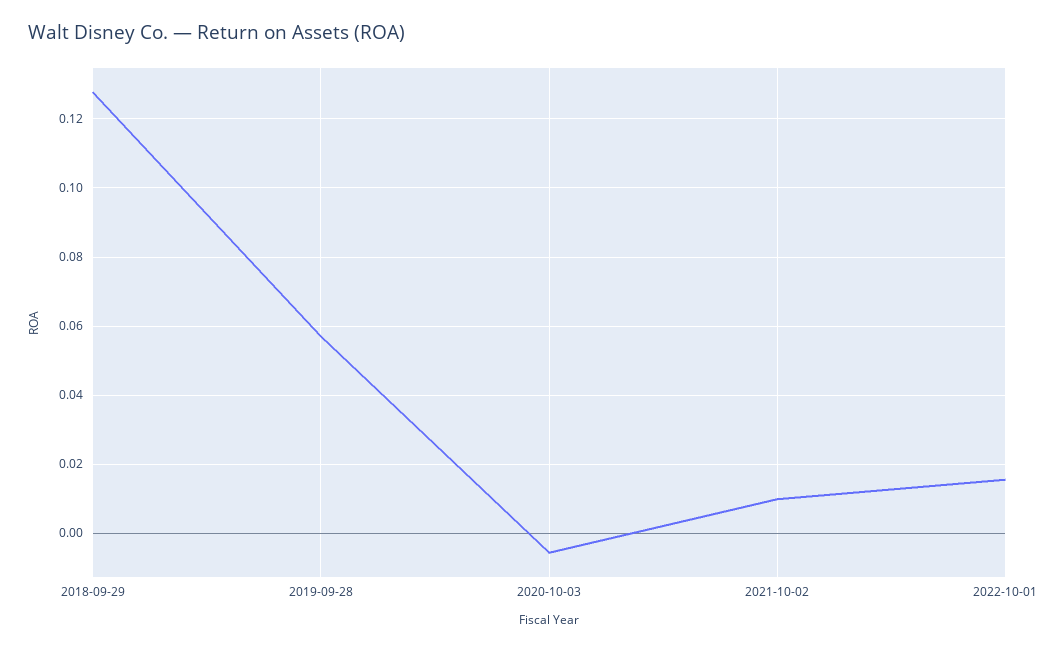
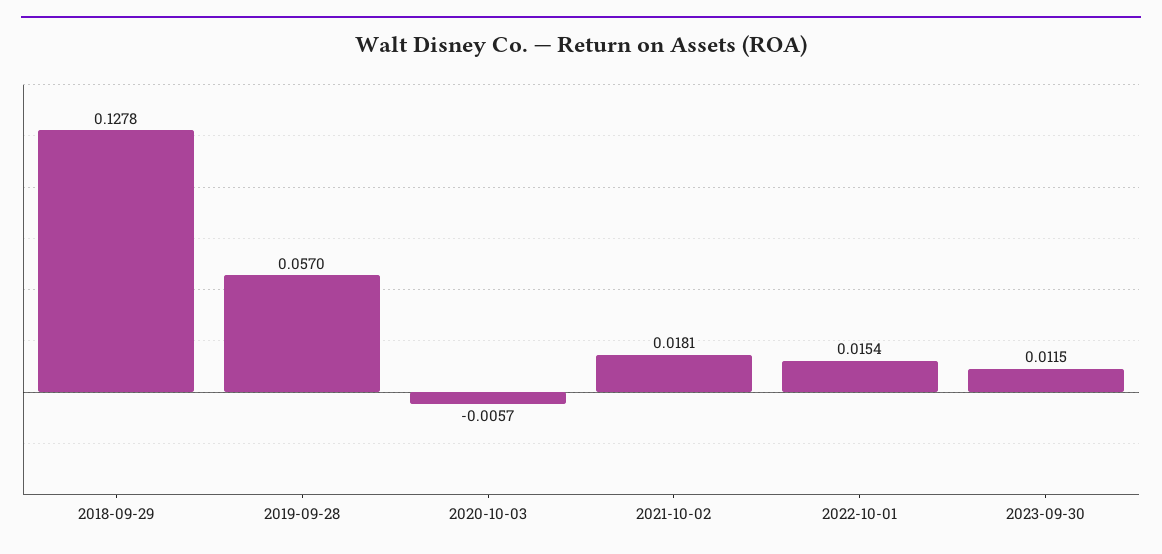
2021-10-02: 0.01 -> 0.0181
2023-09-30: none -> 0.0115

